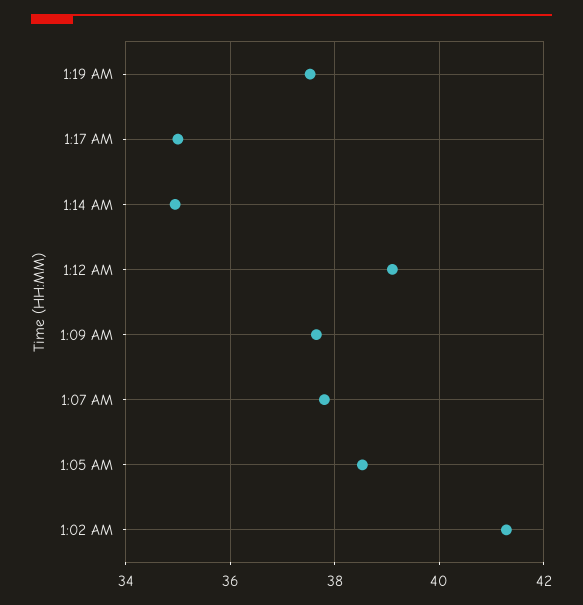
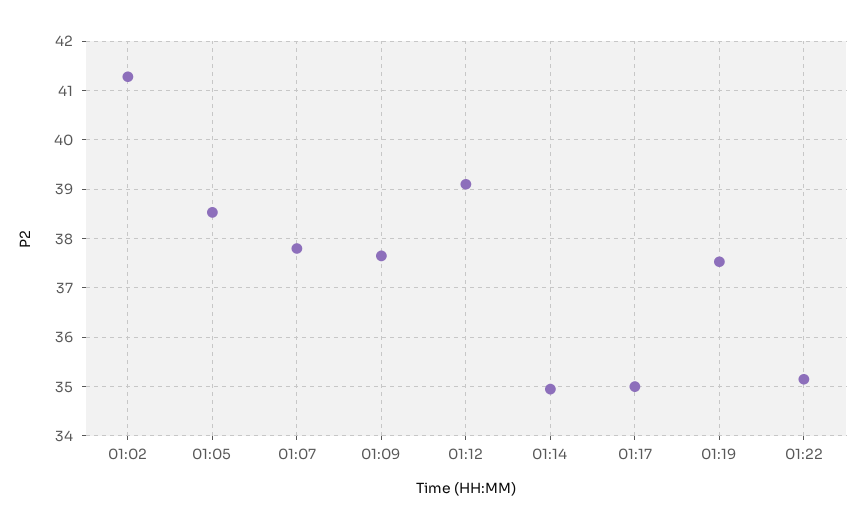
01:22: none -> 35.2

